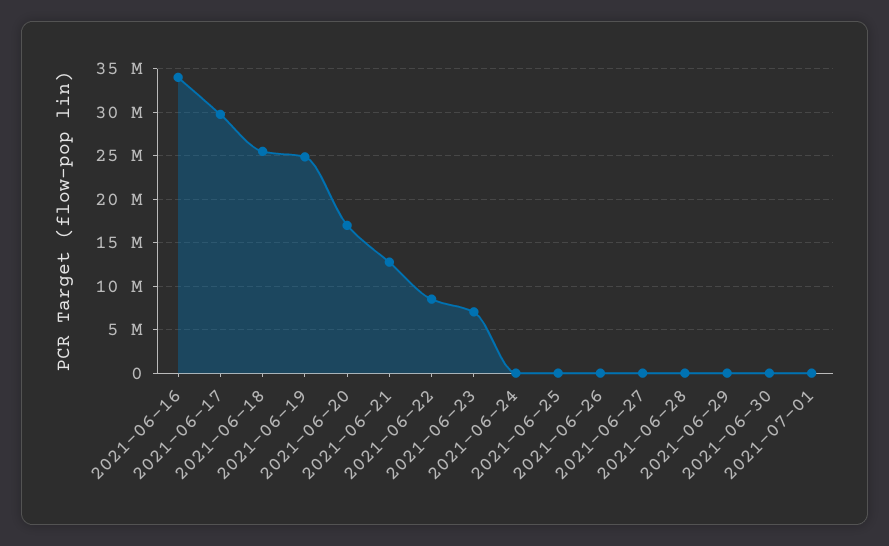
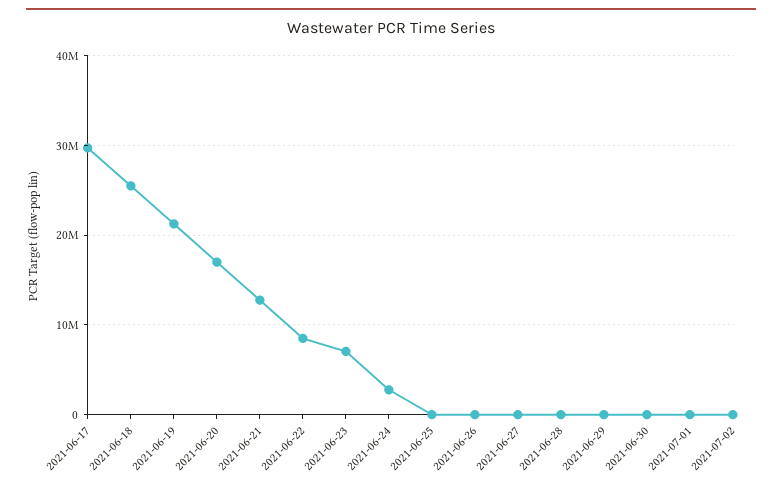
2021-06-16: 34000000 -> none
2021-06-19: 25000000 -> 21000000
2021-06-24: 0 -> 3000000
2021-07-02: none -> 0

